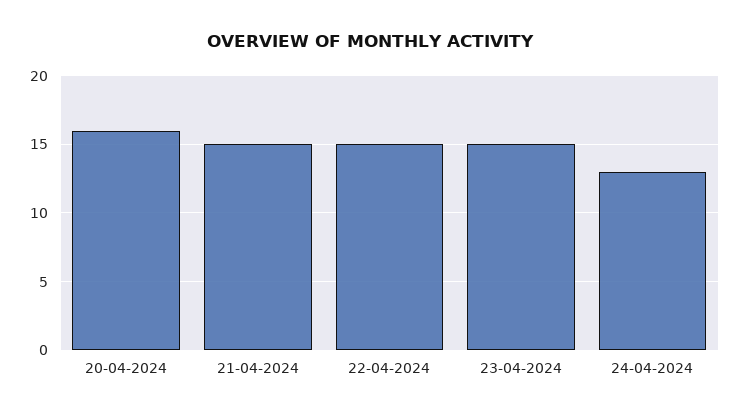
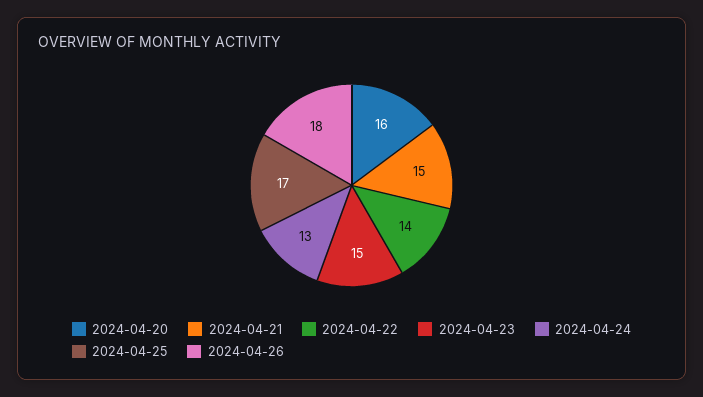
22-04-2024: 15 -> 14
2024-04-25: none -> 17
2024-04-26: none -> 18

